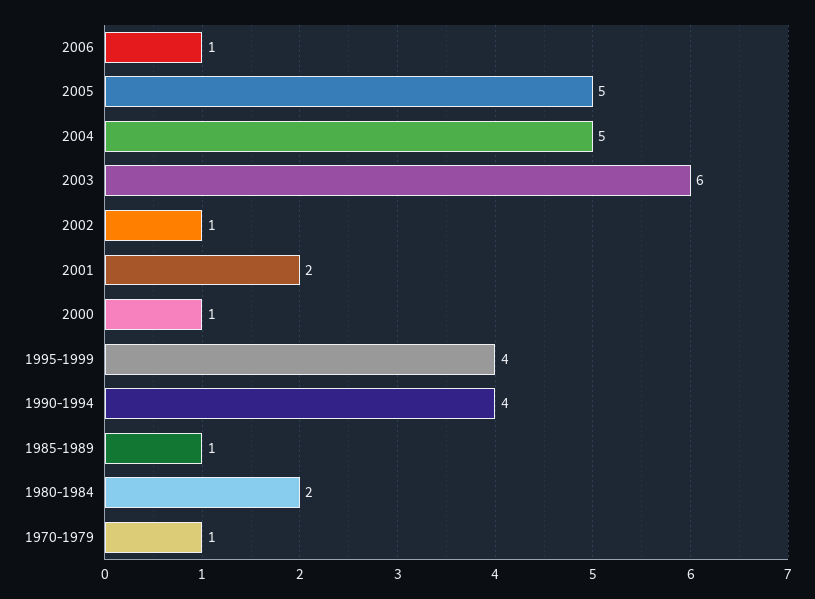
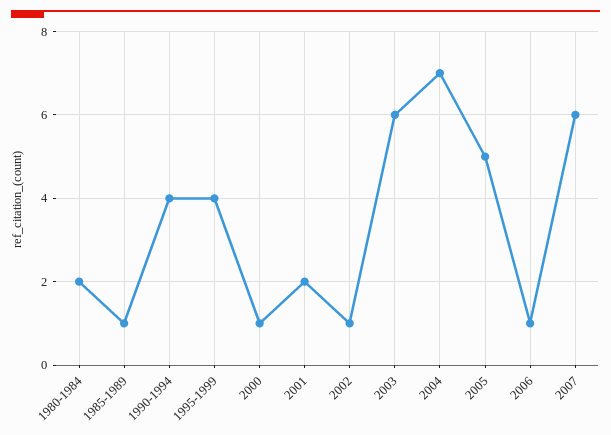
2004: 5 -> 7
1970-1979: 1 -> none
2007: none -> 6

